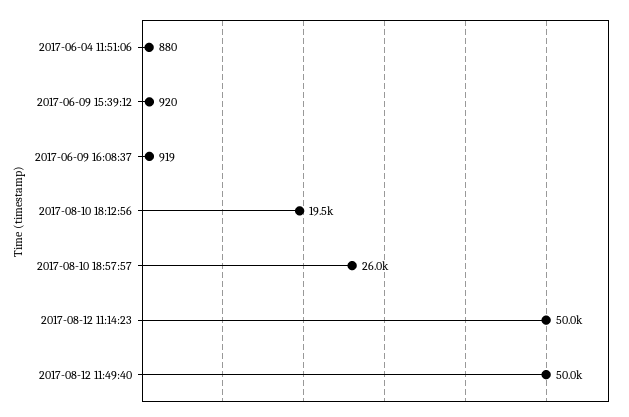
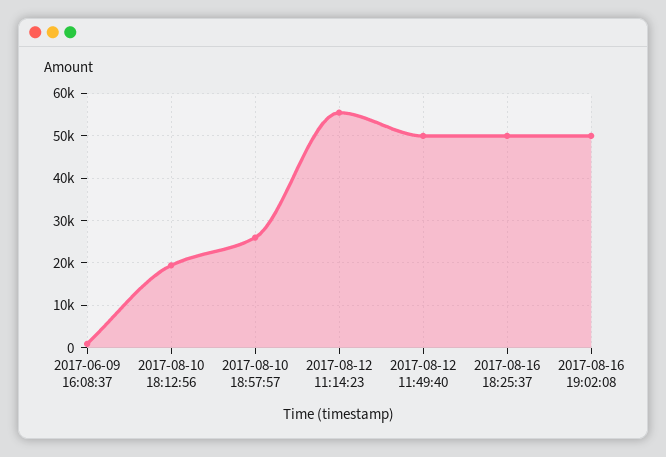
2017-06-04 11:51:06: 880 -> none
2017-06-09 15:39:12: 920 -> none
2017-08-12 11:14:23: 50000 -> 56000
2017-08-16 18:25:37: none -> 50000
2017-08-16 19:02:08: none -> 50000

